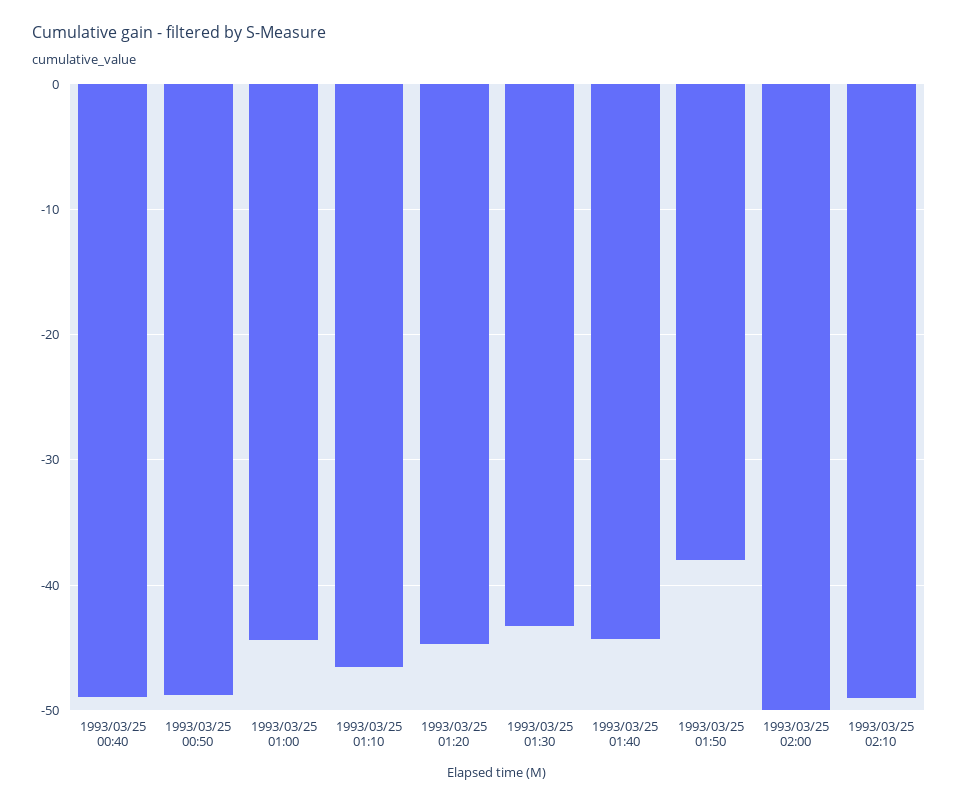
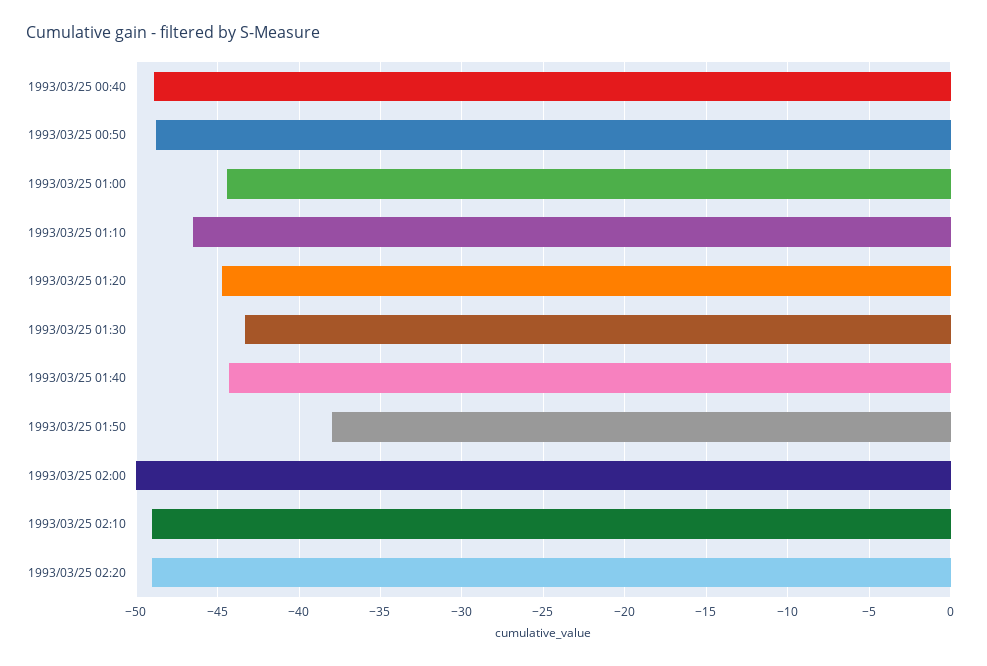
1993/03/25 02:20: none -> -49

